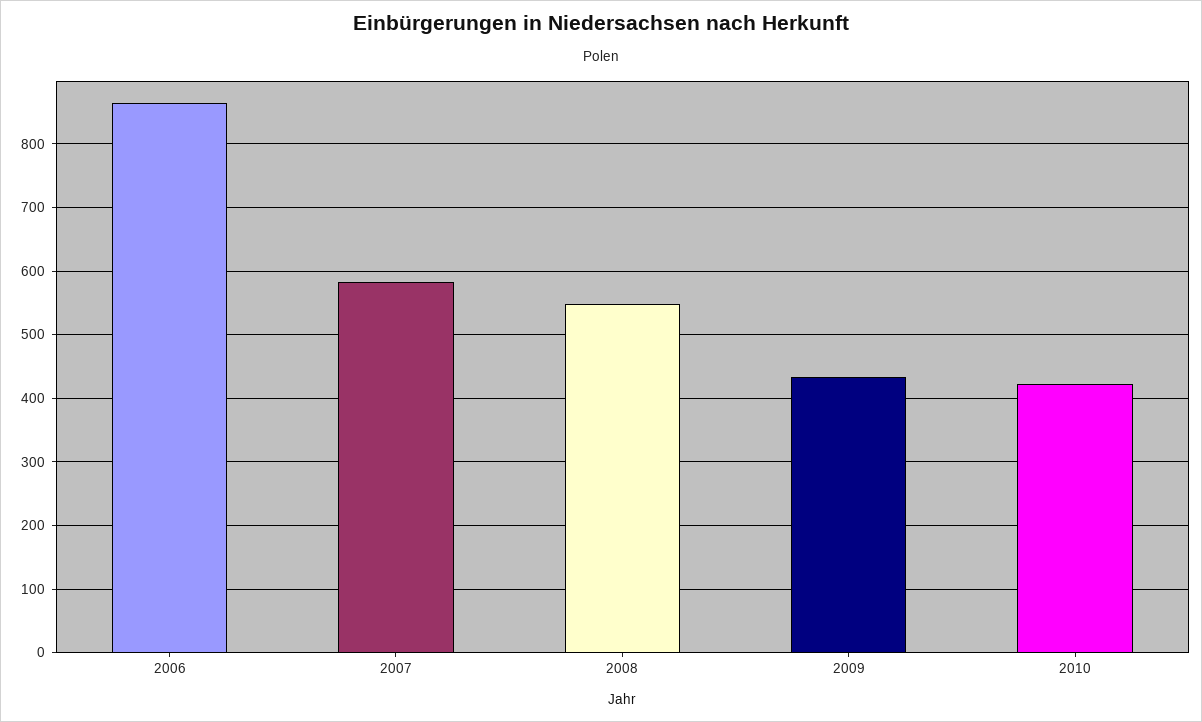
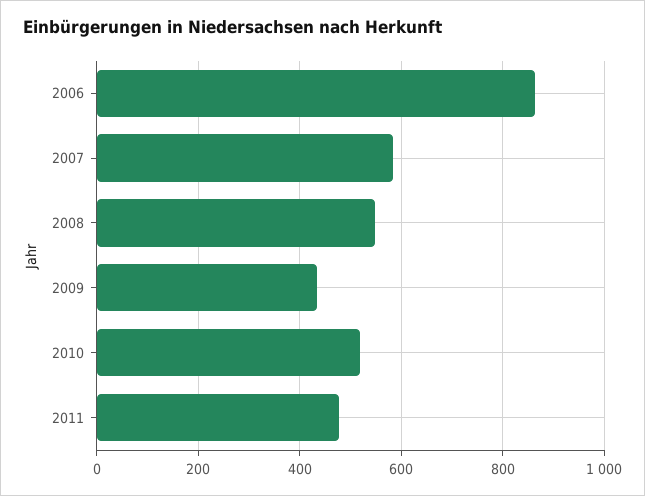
2010: 420 -> 520
2011: none -> 480

